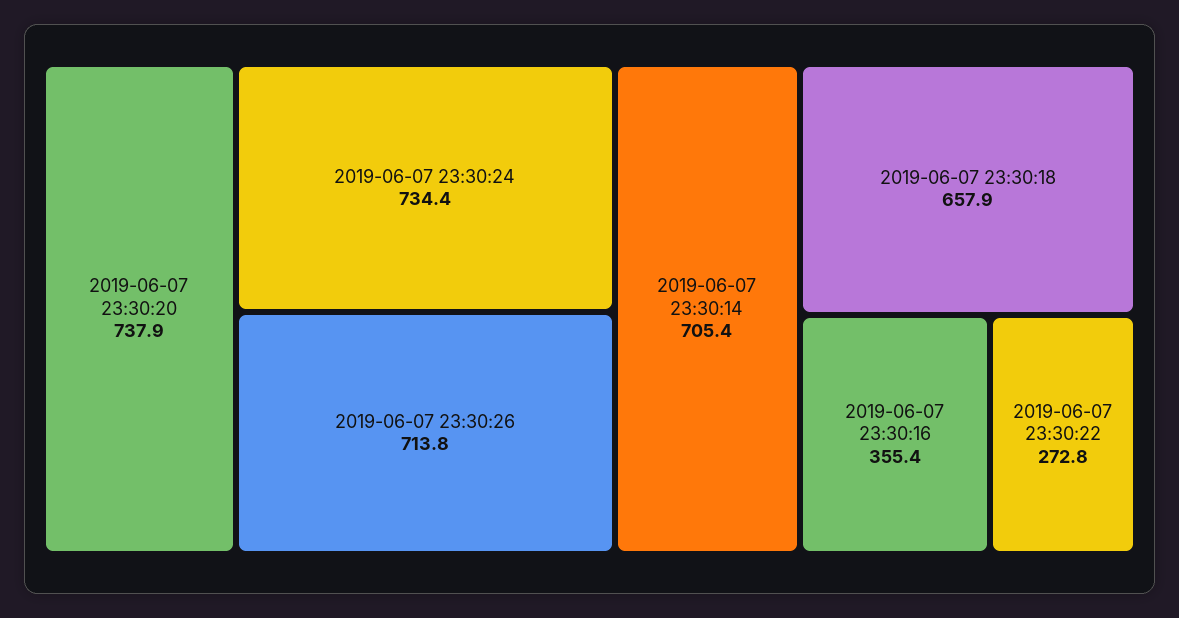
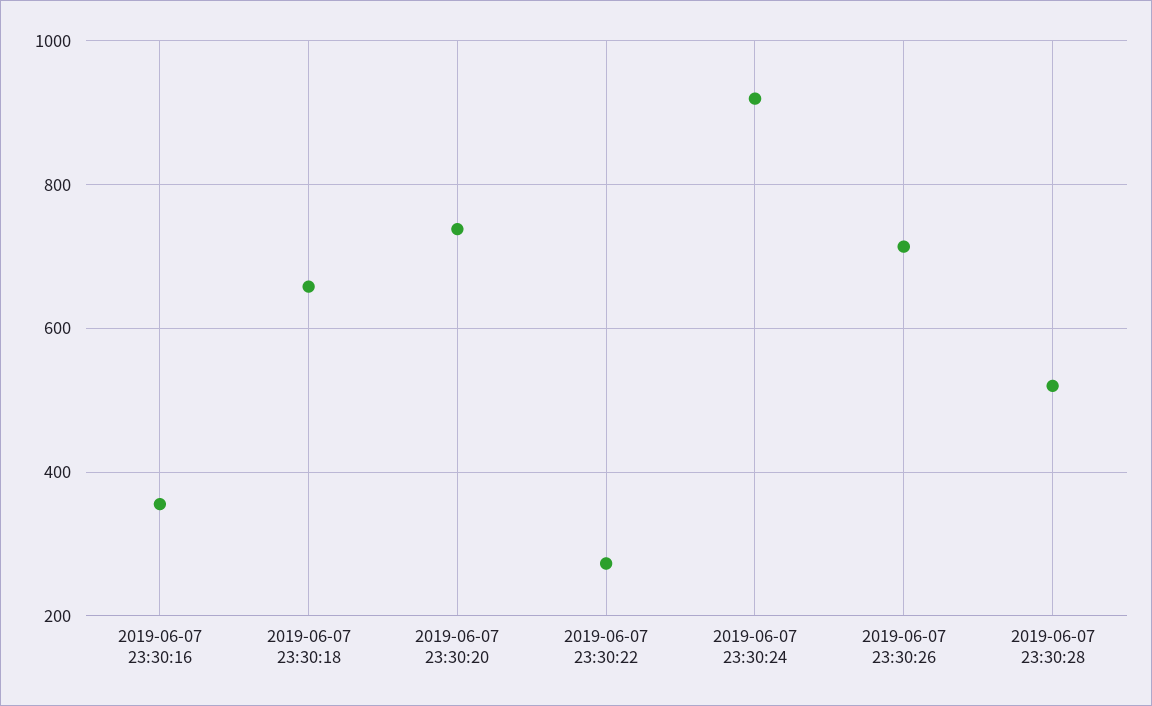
2019-06-07 23:30:24: 734.4 -> 920
2019-06-07 23:30:14: 705.4 -> none
2019-06-07 23:30:28: none -> 520

